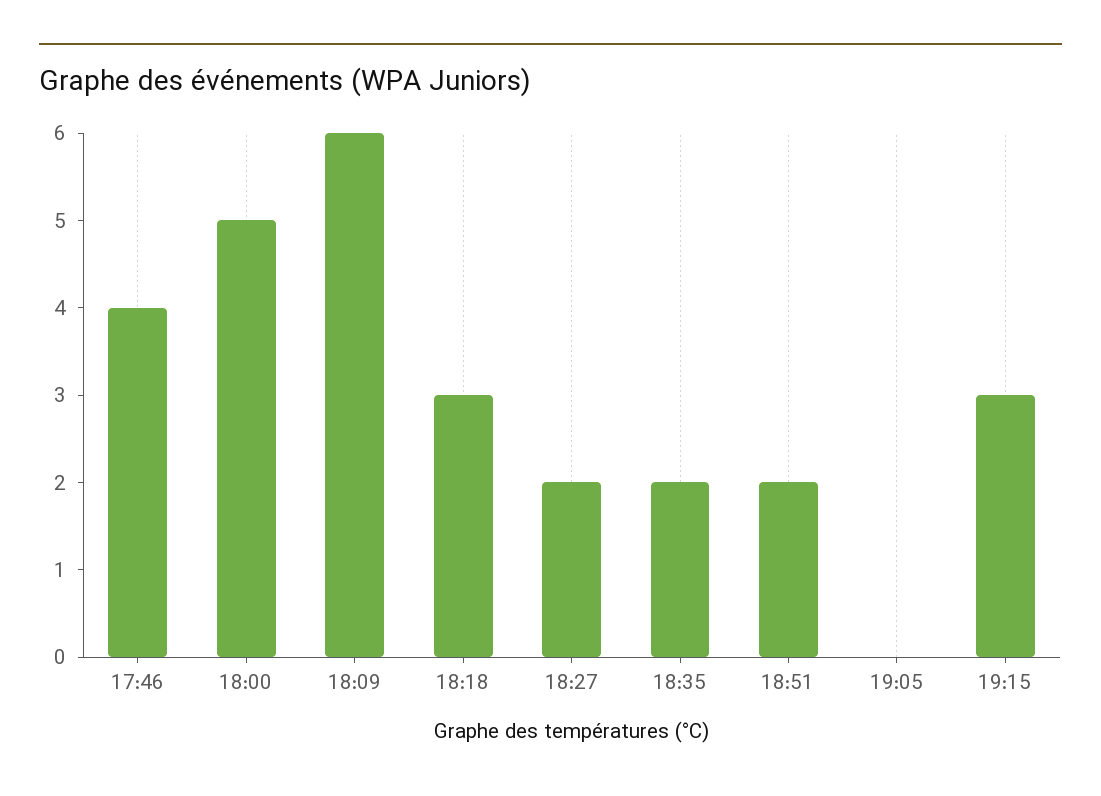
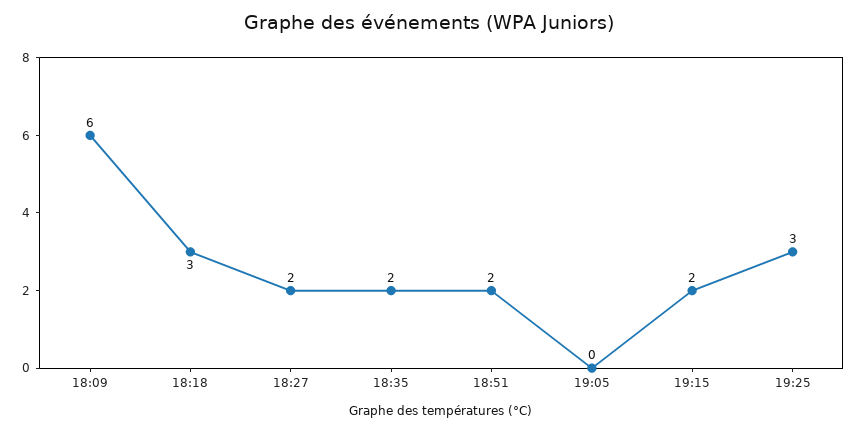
17:46: 4 -> none
18:00: 5 -> none
19:15: 3 -> 2
19:25: none -> 3

